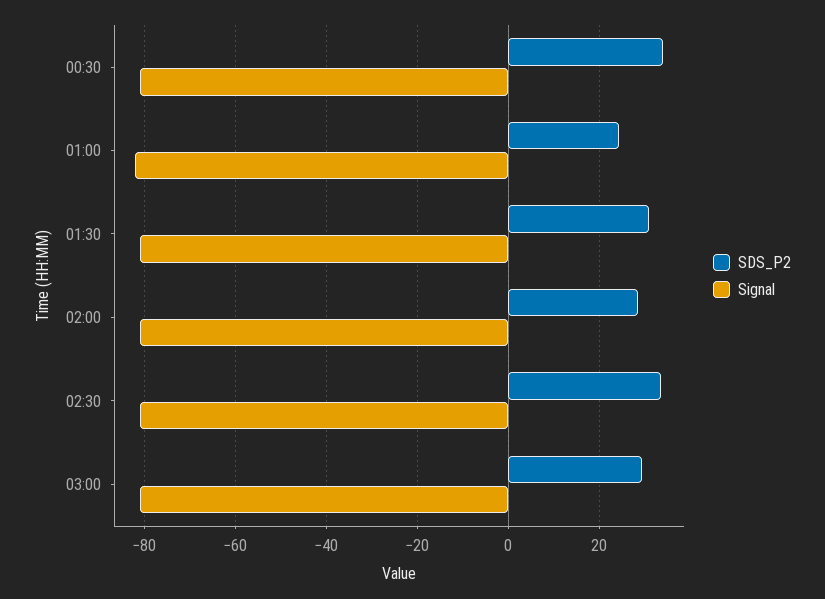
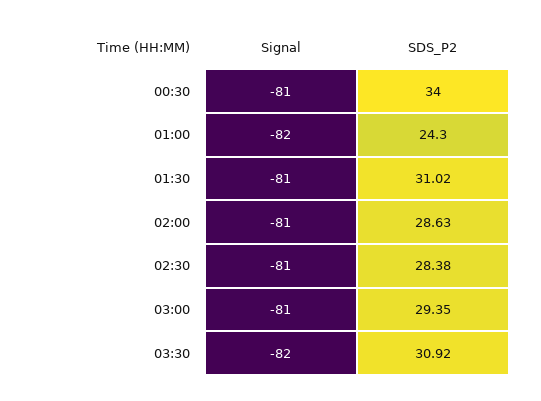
SDS_P2, 02:30: 34 -> 28.38
Signal, 03:30: none -> -82
SDS_P2, 03:30: none -> 30.92

